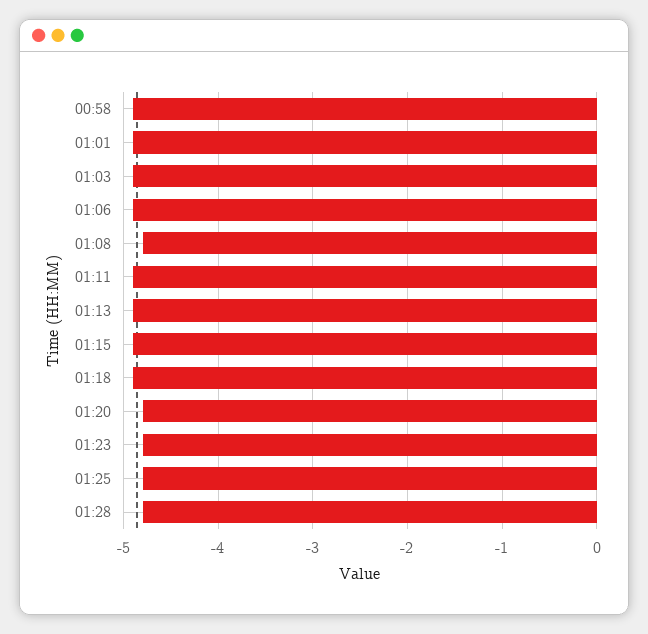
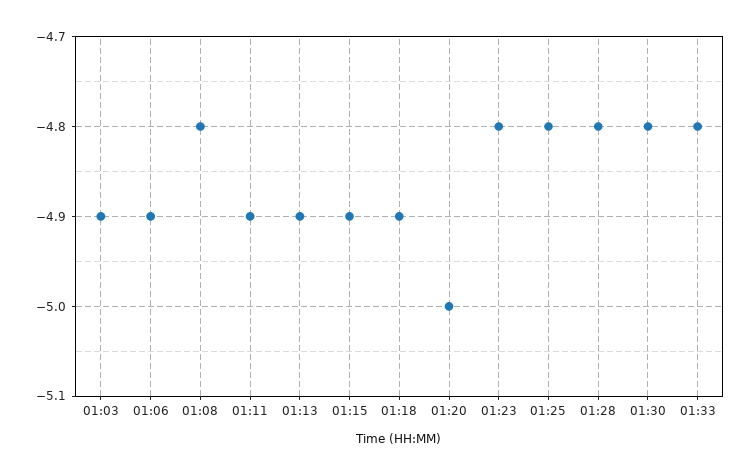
00:58: -4.9 -> none
01:01: -4.9 -> none
01:20: -4.8 -> -5
01:30: none -> -4.8
01:33: none -> -4.8

